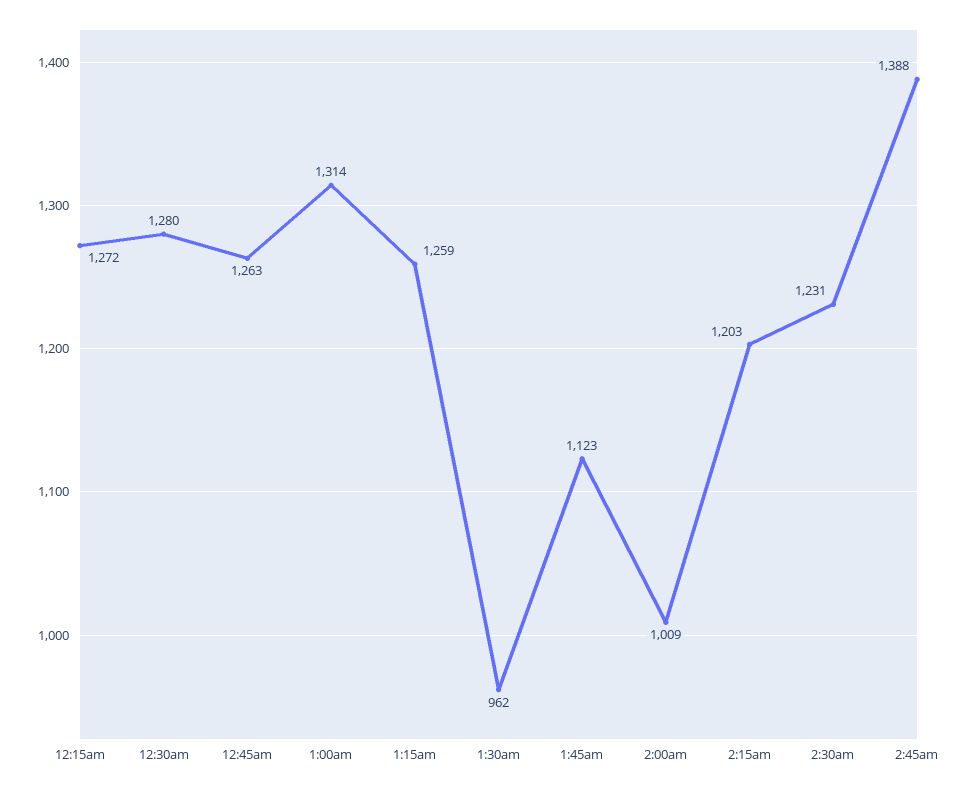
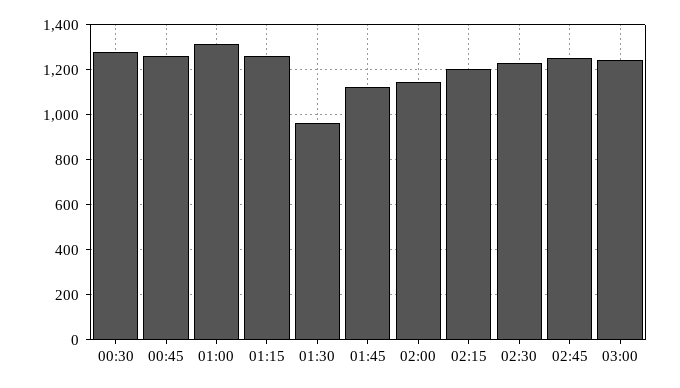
12:15am: 1272 -> none
2:00am: 1009 -> 1150
2:45am: 1388 -> 1250
03:00: none -> 1250

